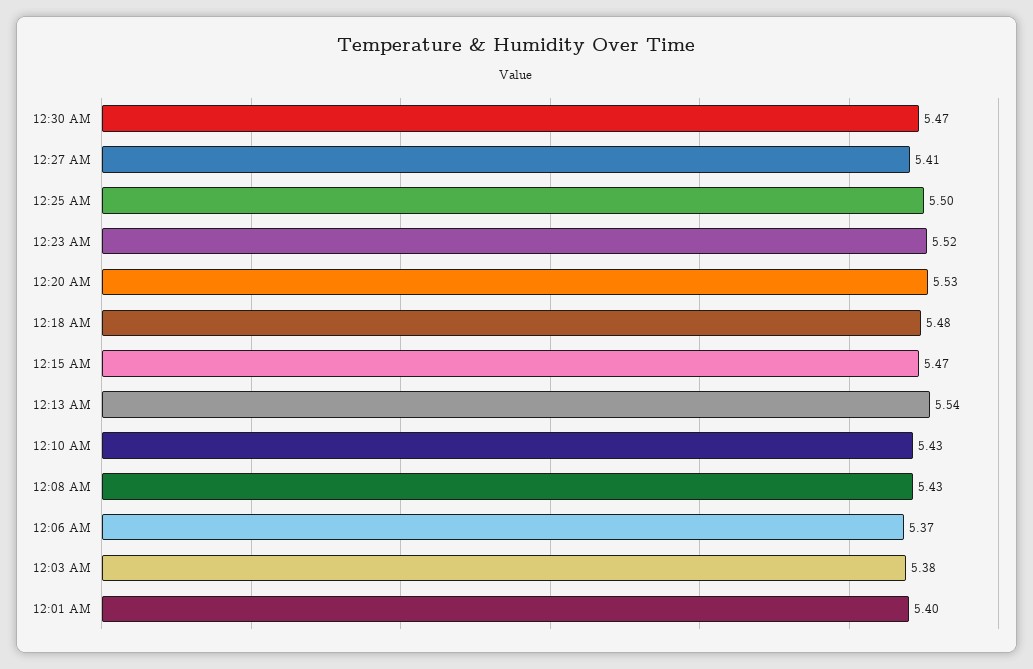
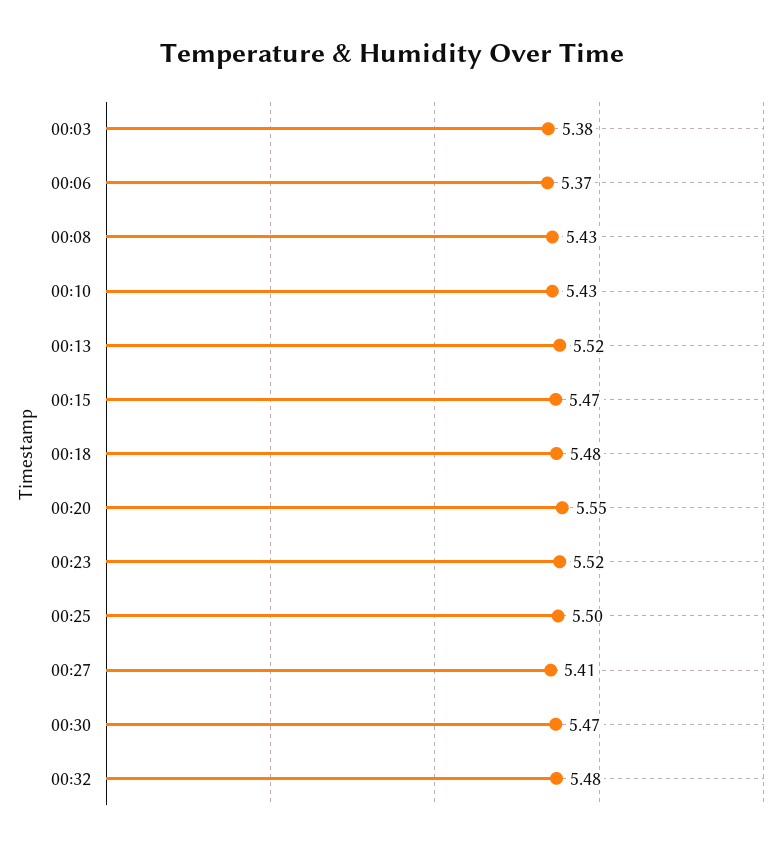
12:20 AM: 5.53 -> 5.55
12:13 AM: 5.54 -> 5.52
12:01 AM: 5.4 -> none
00:32: none -> 5.48

